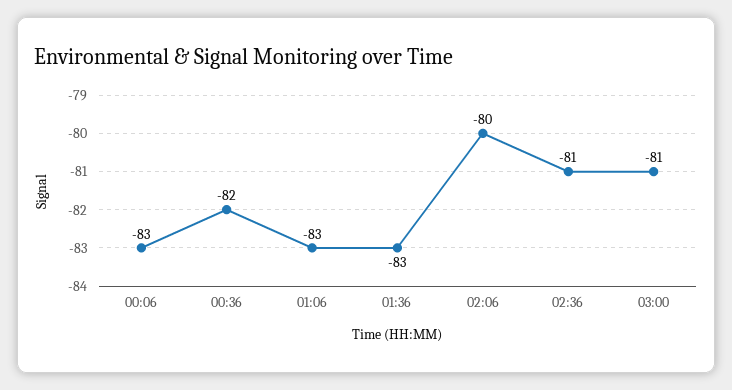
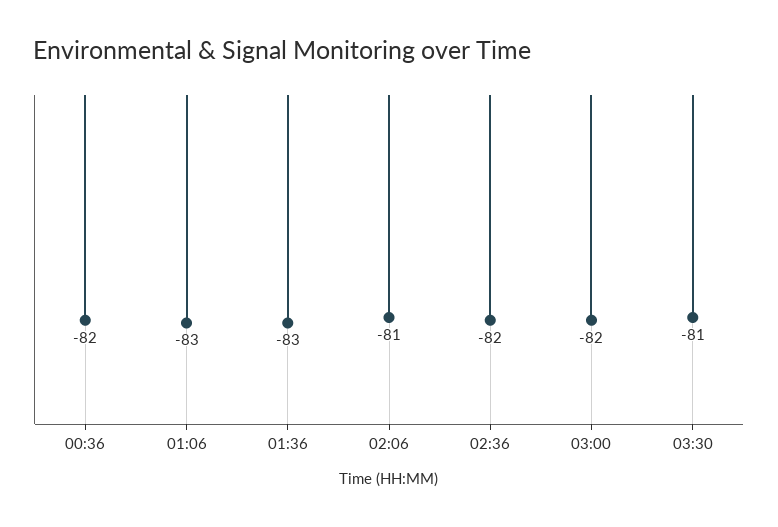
00:06: -83 -> none
02:06: -80 -> -81
02:36: -81 -> -82
03:00: -81 -> -82
03:30: none -> -81

